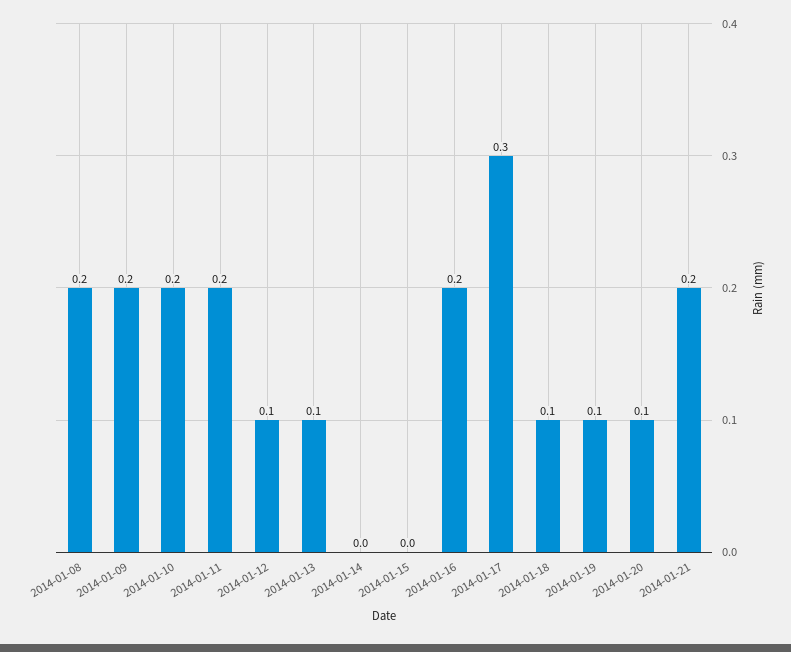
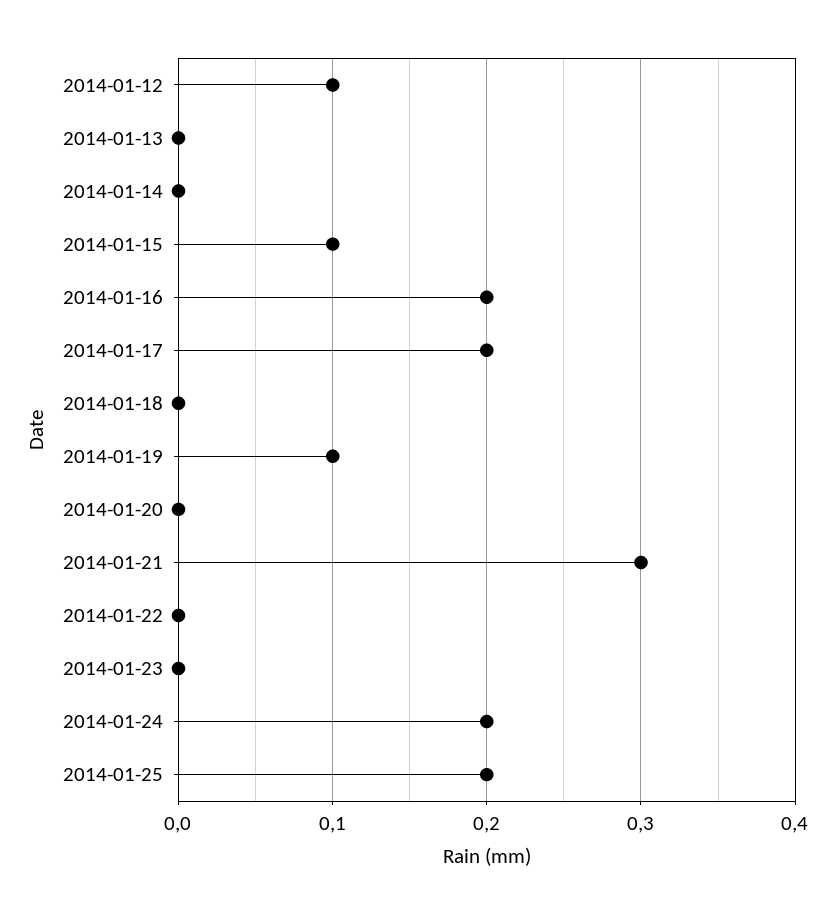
2014-01-08: 0.2 -> none
2014-01-09: 0.2 -> none
2014-01-10: 0.2 -> none
2014-01-11: 0.2 -> none
2014-01-13: 0.1 -> 0
2014-01-15: 0 -> 0.1
2014-01-17: 0.3 -> 0.2
2014-01-18: 0.1 -> 0
2014-01-20: 0.1 -> 0
2014-01-21: 0.2 -> 0.3
2014-01-22: none -> 0
2014-01-23: none -> 0
2014-01-24: none -> 0.2
2014-01-25: none -> 0.2

